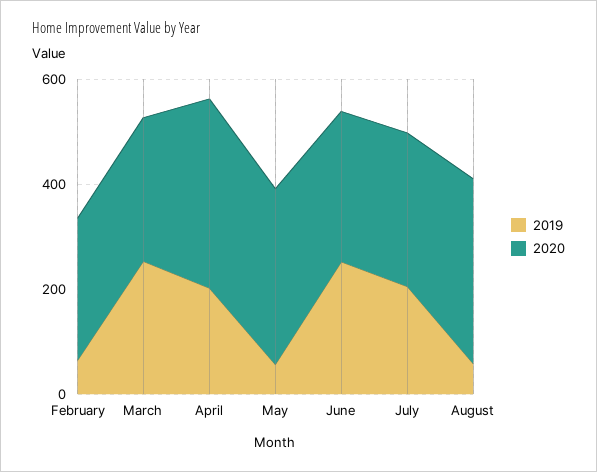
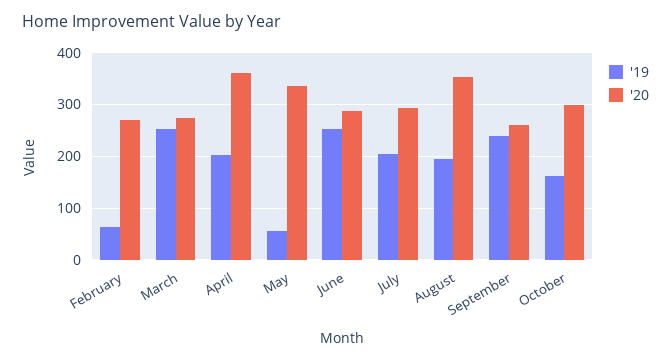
2019, August: 50 -> 200
2019, September: none -> 240
2020, September: none -> 260
2019, October: none -> 160
2020, October: none -> 300

